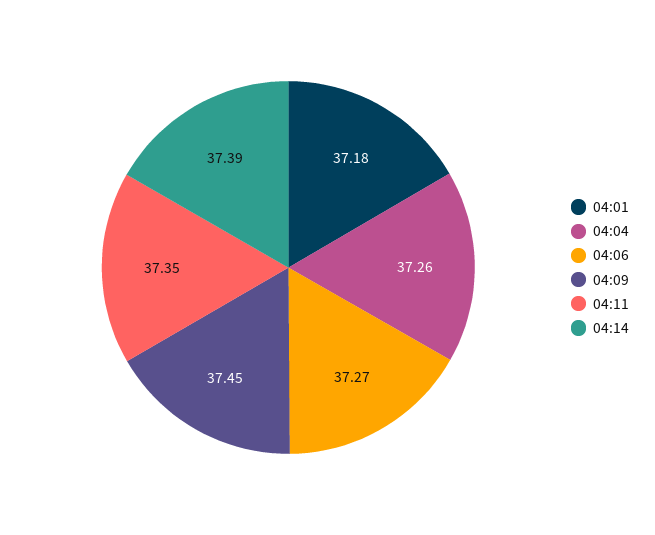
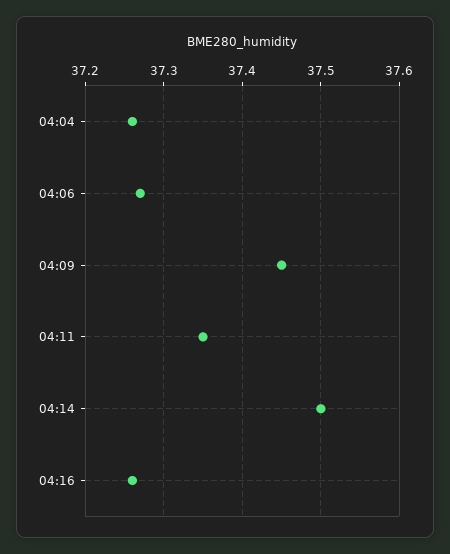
04:01: 37.18 -> none
04:14: 37.39 -> 37.5
04:16: none -> 37.26

